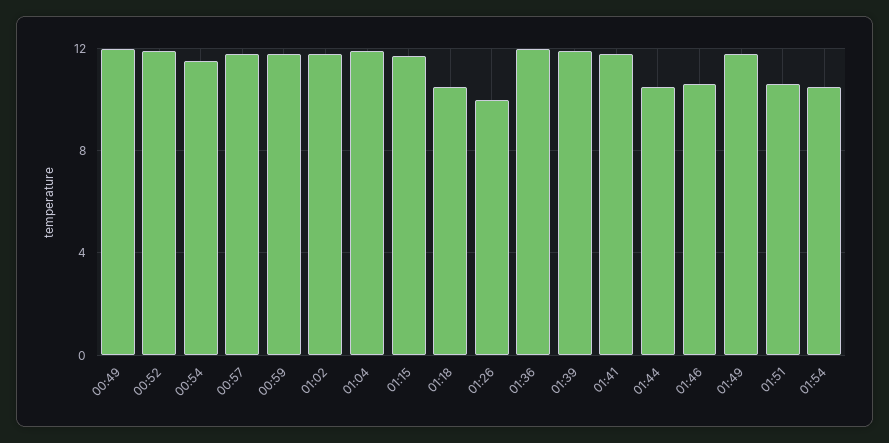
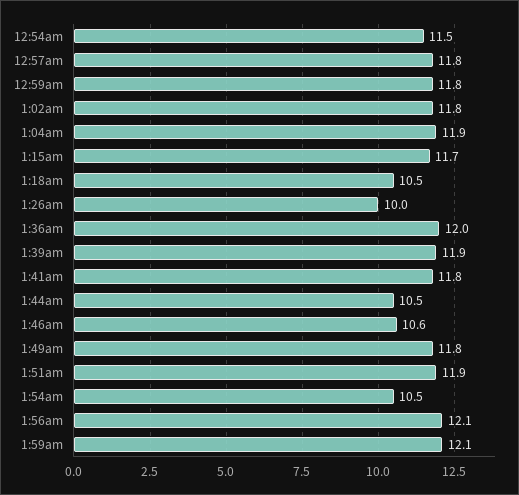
00:49: 12 -> none
00:52: 12 -> none
01:51: 10.5 -> 11.9
1:56am: none -> 12.1
1:59am: none -> 12.1

